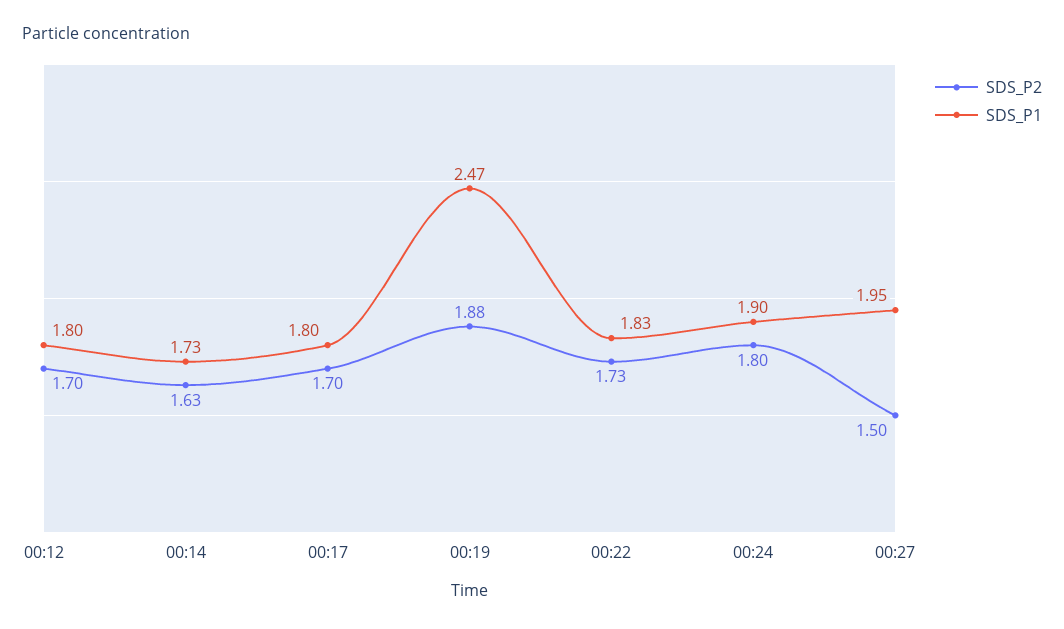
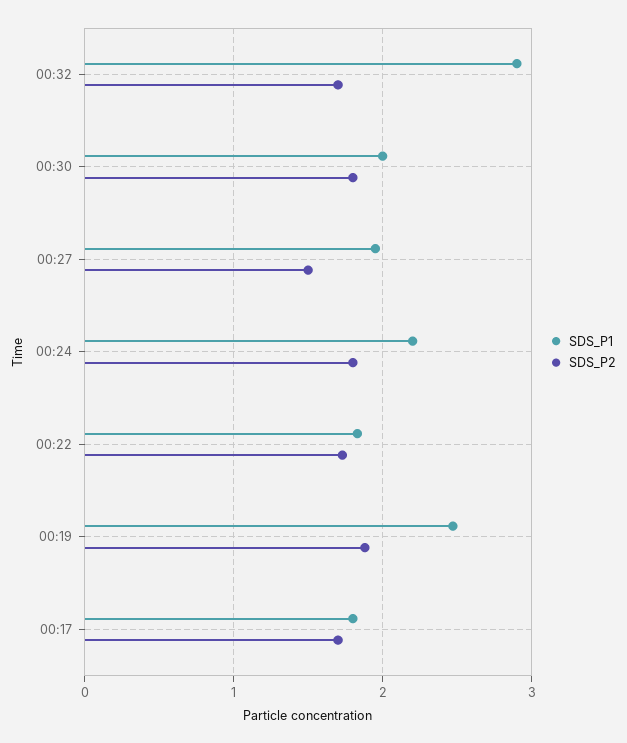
SDS_P2, 00:12: 1.7 -> none
SDS_P1, 00:12: 1.8 -> none
SDS_P2, 00:14: 1.63 -> none
SDS_P1, 00:14: 1.73 -> none
SDS_P1, 00:24: 1.9 -> 2.2
SDS_P1, 00:32: none -> 2.9
SDS_P2, 00:32: none -> 1.7
SDS_P1, 00:30: none -> 2
SDS_P2, 00:30: none -> 1.8

